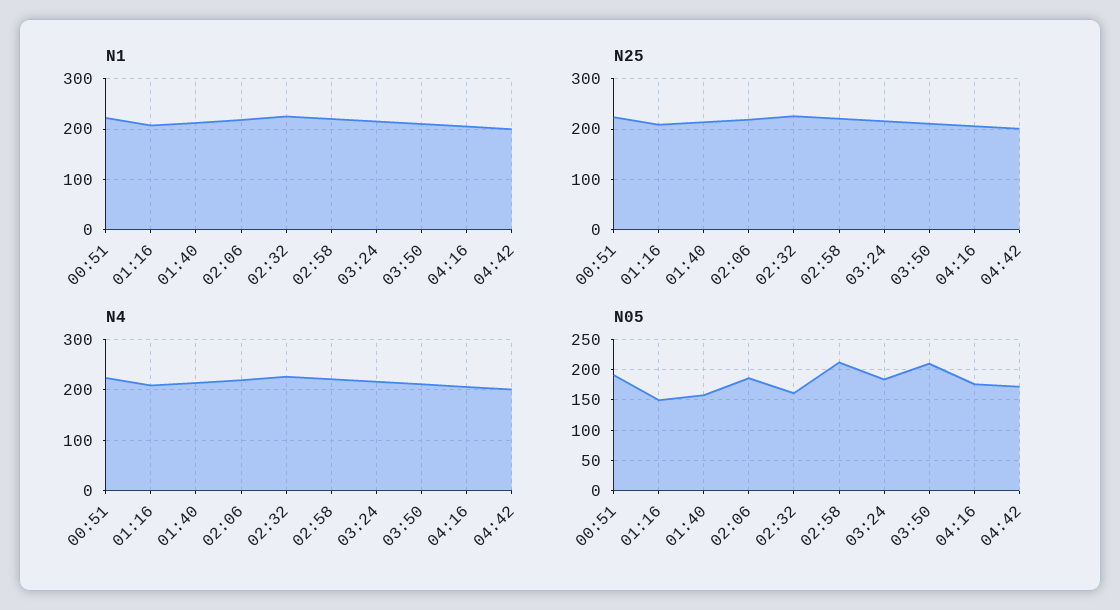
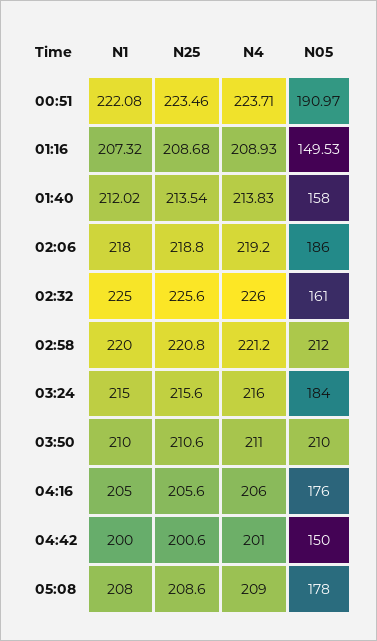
N05, 04:42: 170 -> 150
N1, 05:08: none -> 208
N25, 05:08: none -> 208.6
N4, 05:08: none -> 209
N05, 05:08: none -> 178

